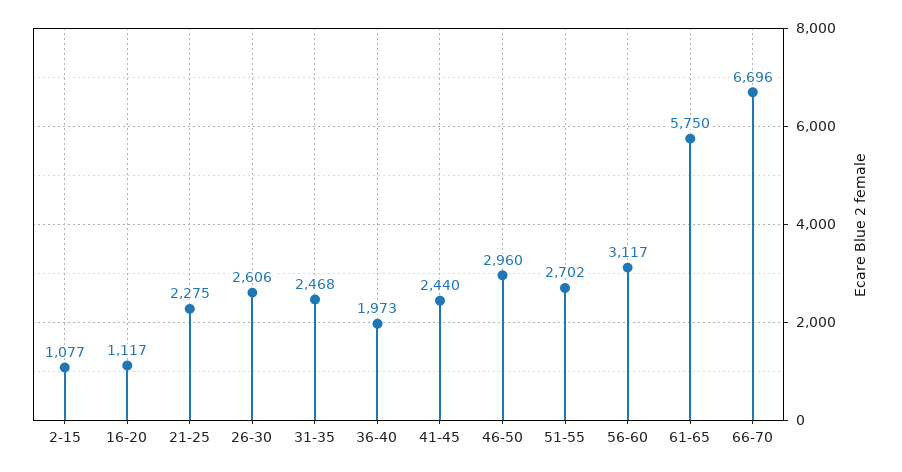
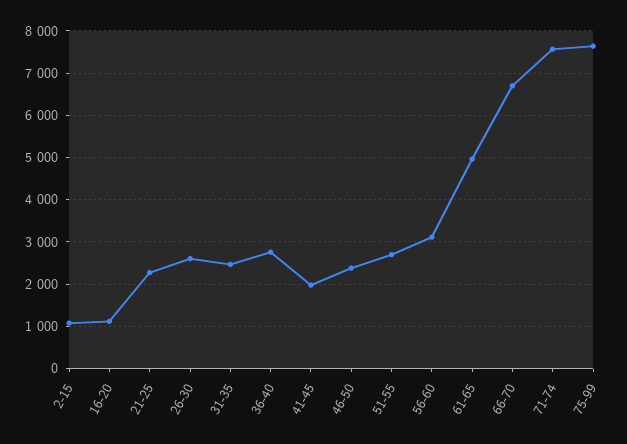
36-40: 1973 -> 2800
41-45: 2440 -> 2000
46-50: 2960 -> 2400
61-65: 5750 -> 5000
71-74: none -> 7600
75-99: none -> 7600

